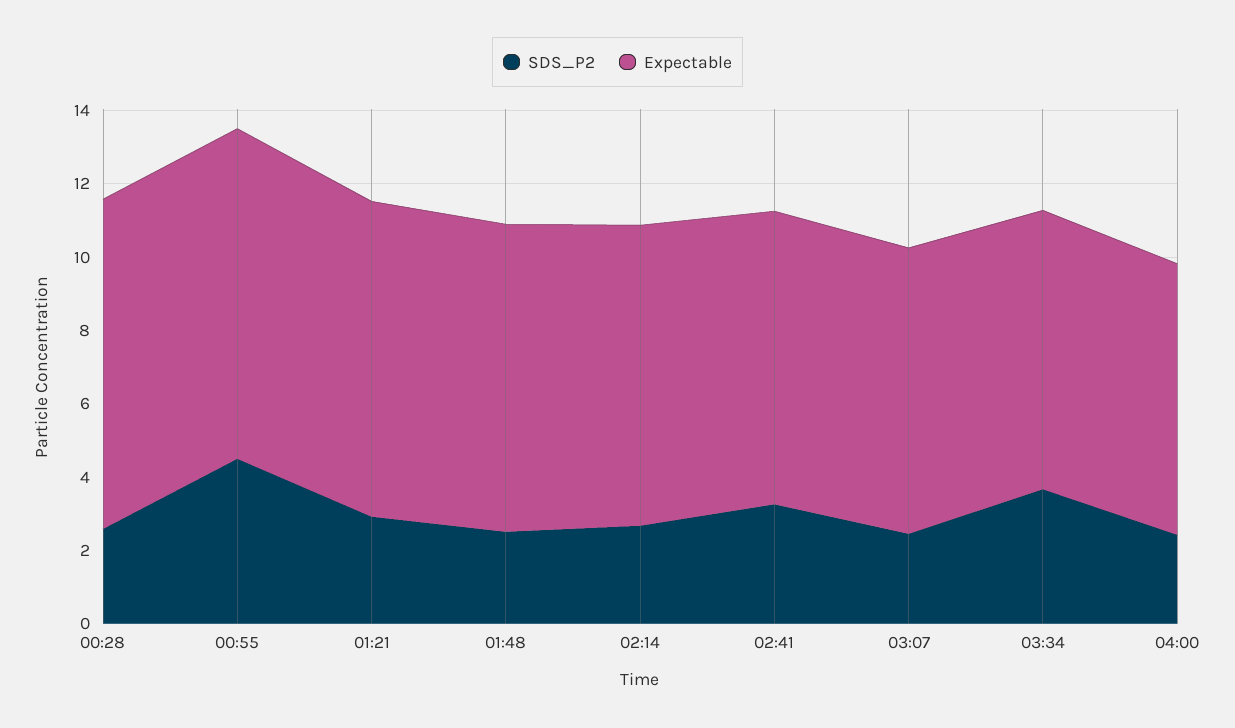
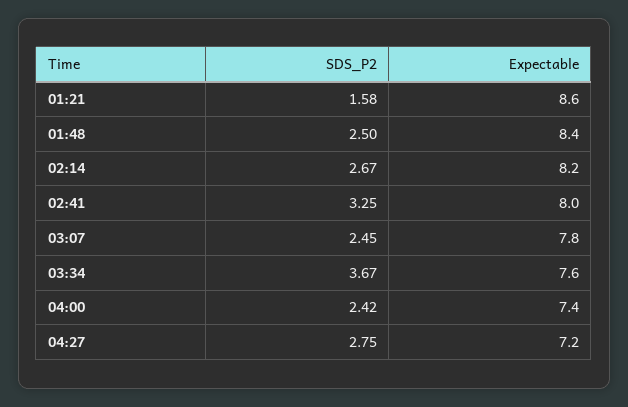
SDS_P2, 00:28: 2.5 -> none
Expectable, 00:28: 9 -> none
SDS_P2, 00:55: 4.5 -> none
Expectable, 00:55: 9 -> none
SDS_P2, 01:21: 3 -> 1.58
SDS_P2, 04:27: none -> 2.75
Expectable, 04:27: none -> 7.2

